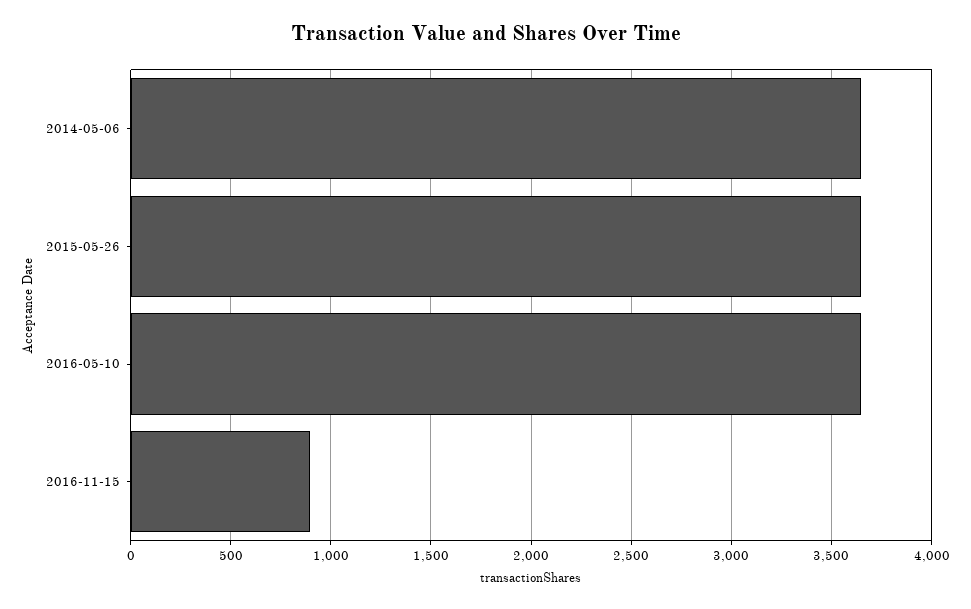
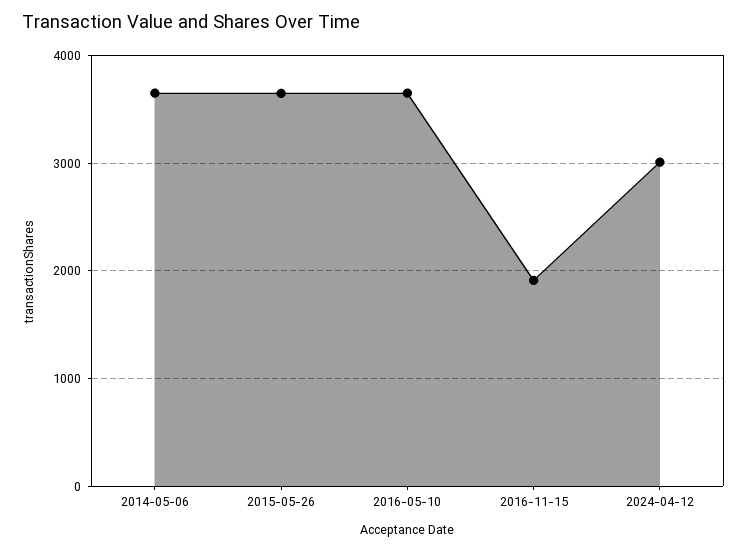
2016-11-15: 900 -> 1900
2024-04-12: none -> 3000

